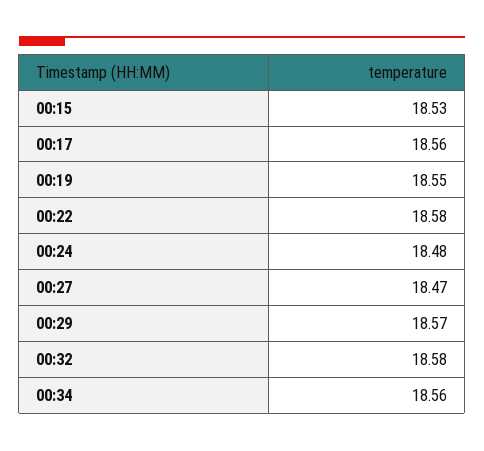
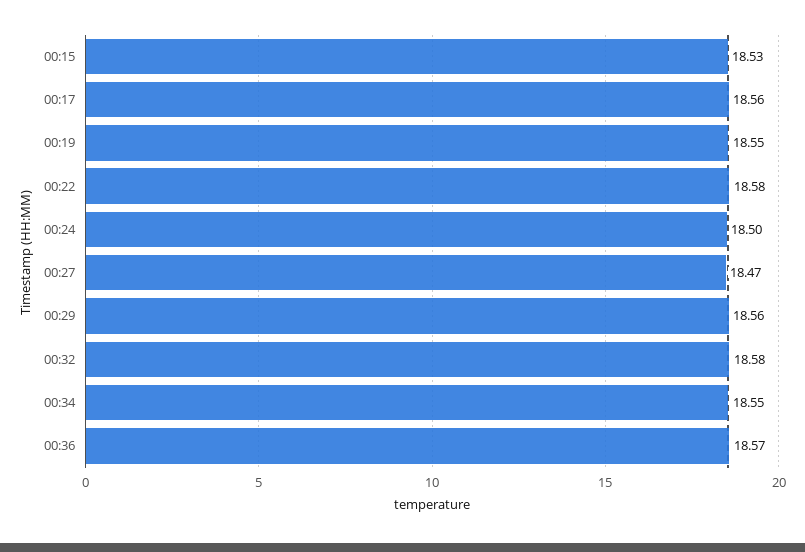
00:24: 18.48 -> 18.5
00:29: 18.57 -> 18.56
00:34: 18.56 -> 18.55
00:36: none -> 18.57

